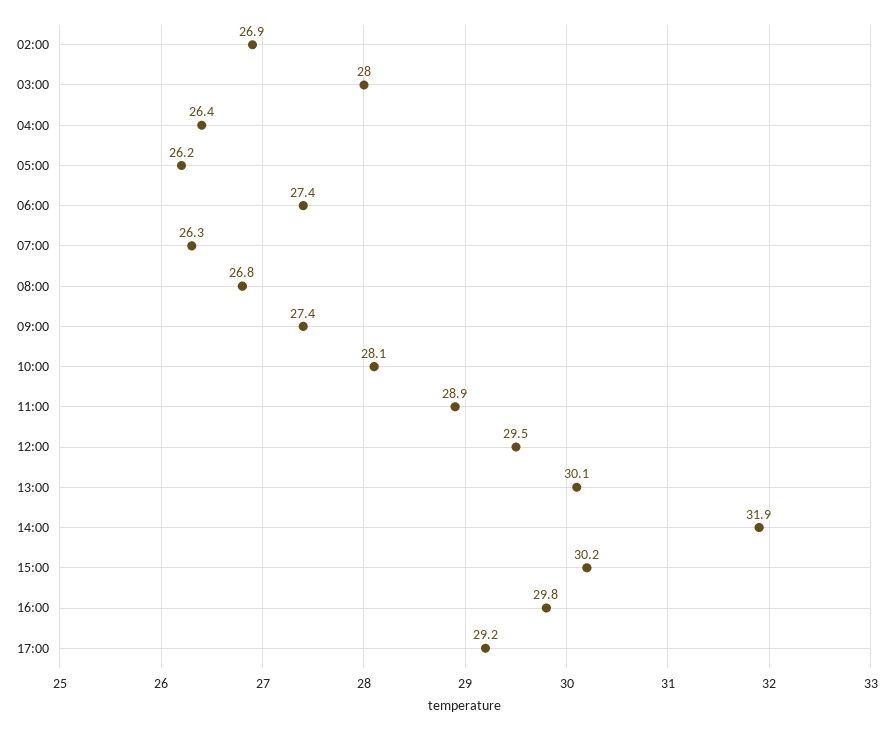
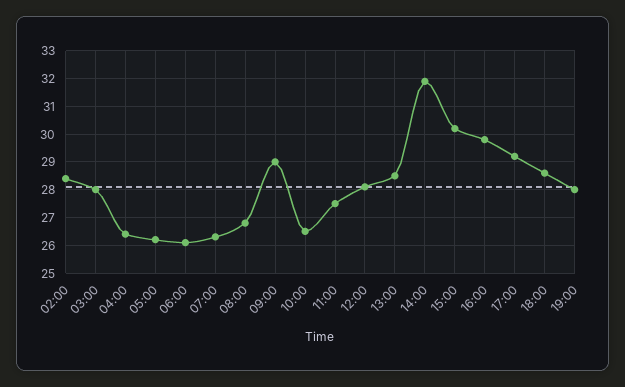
02:00: 26.9 -> 28.5
06:00: 27.4 -> 26
09:00: 27.4 -> 29
10:00: 28.1 -> 26.5
11:00: 28.9 -> 27.5
12:00: 29.5 -> 28
13:00: 30.1 -> 28.5
18:00: none -> 28.5
19:00: none -> 28

